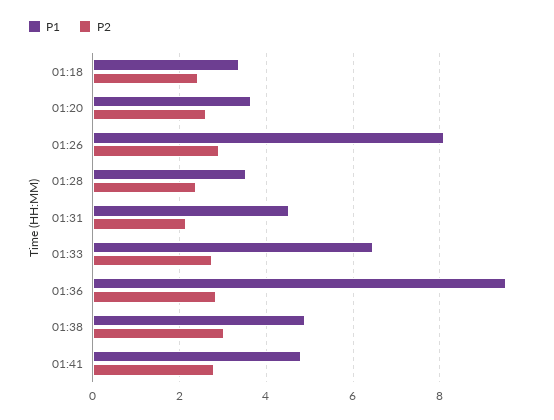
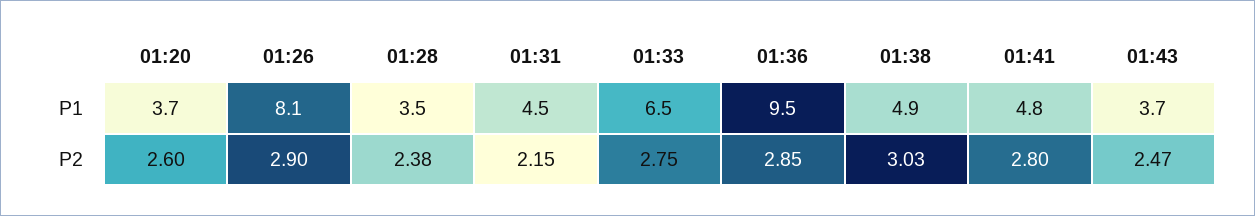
P1, 01:18: 3.4 -> none
P2, 01:18: 2.4 -> none
P1, 01:43: none -> 3.7
P2, 01:43: none -> 2.47

